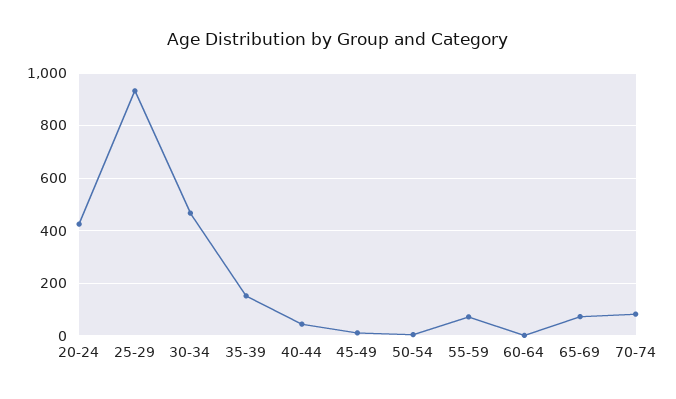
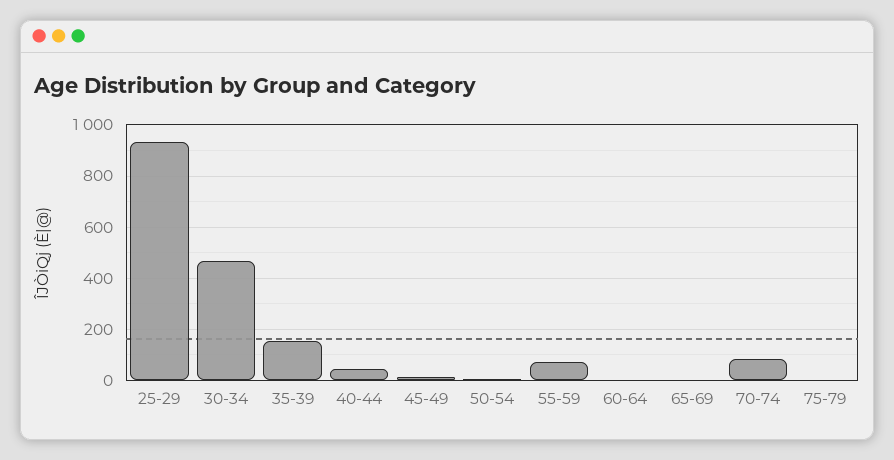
20-24: 425 -> none
65-69: 75 -> 0
75-79: none -> 0

